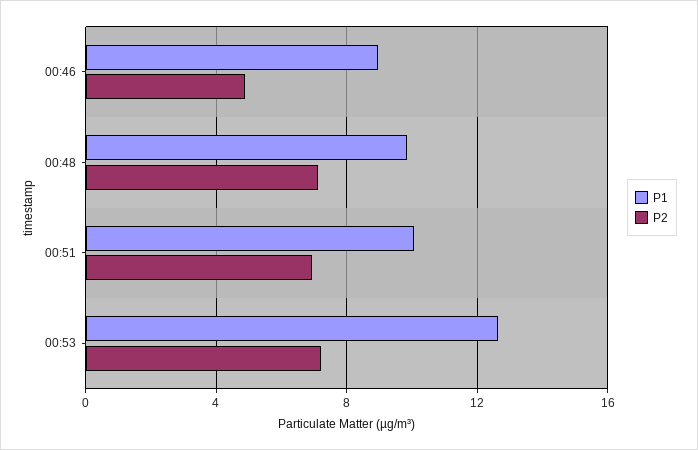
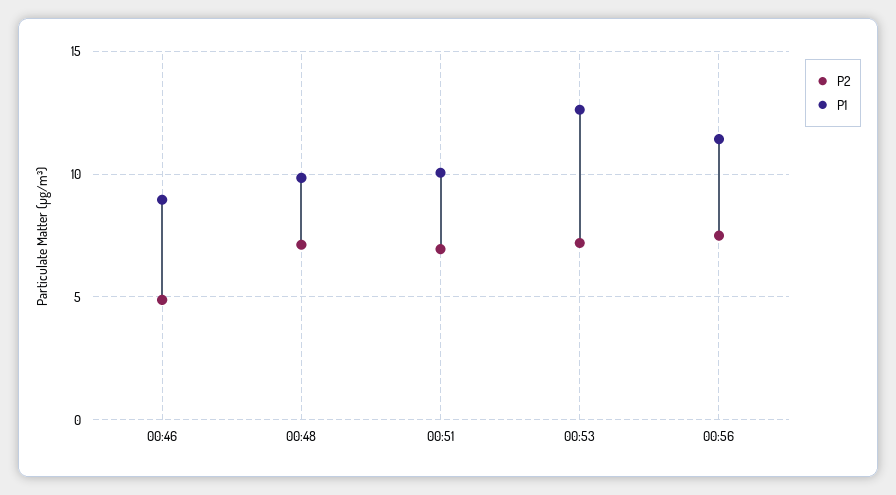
P2, 00:56: none -> 7.5
P1, 00:56: none -> 11.5

